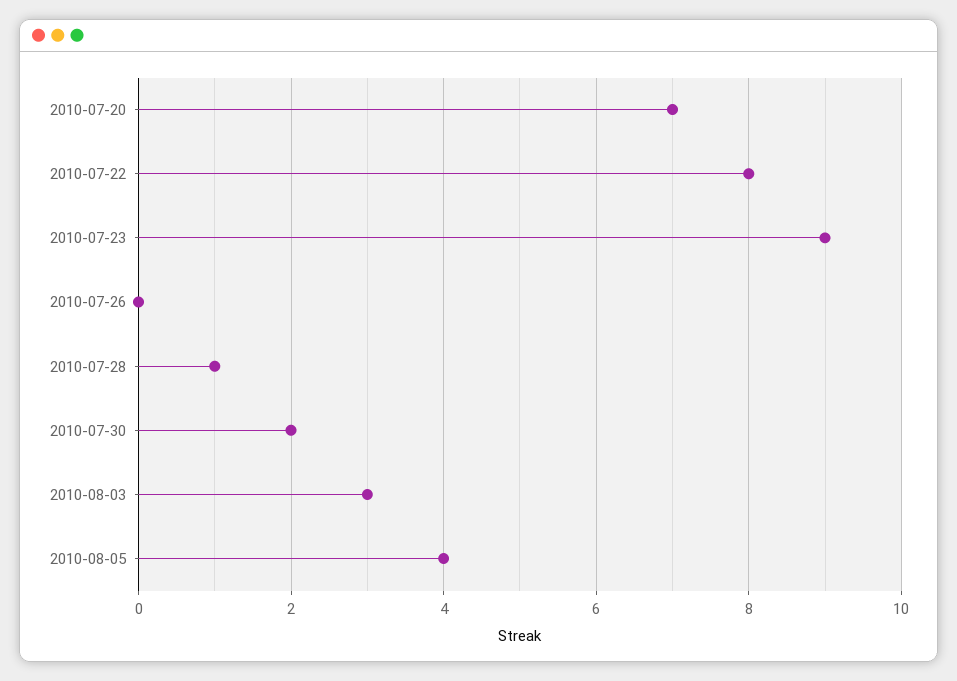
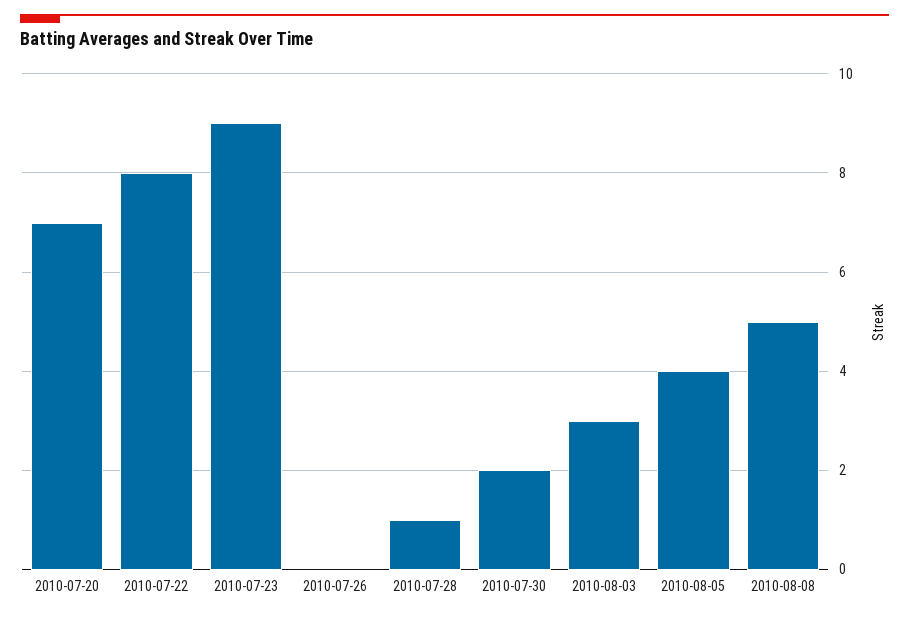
2010-08-08: none -> 5

